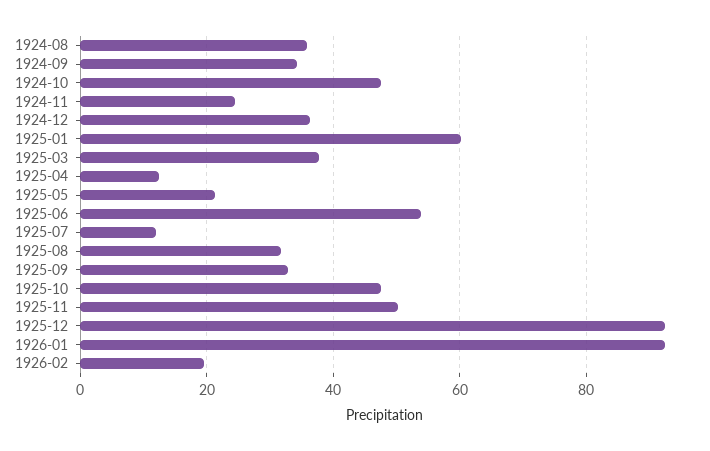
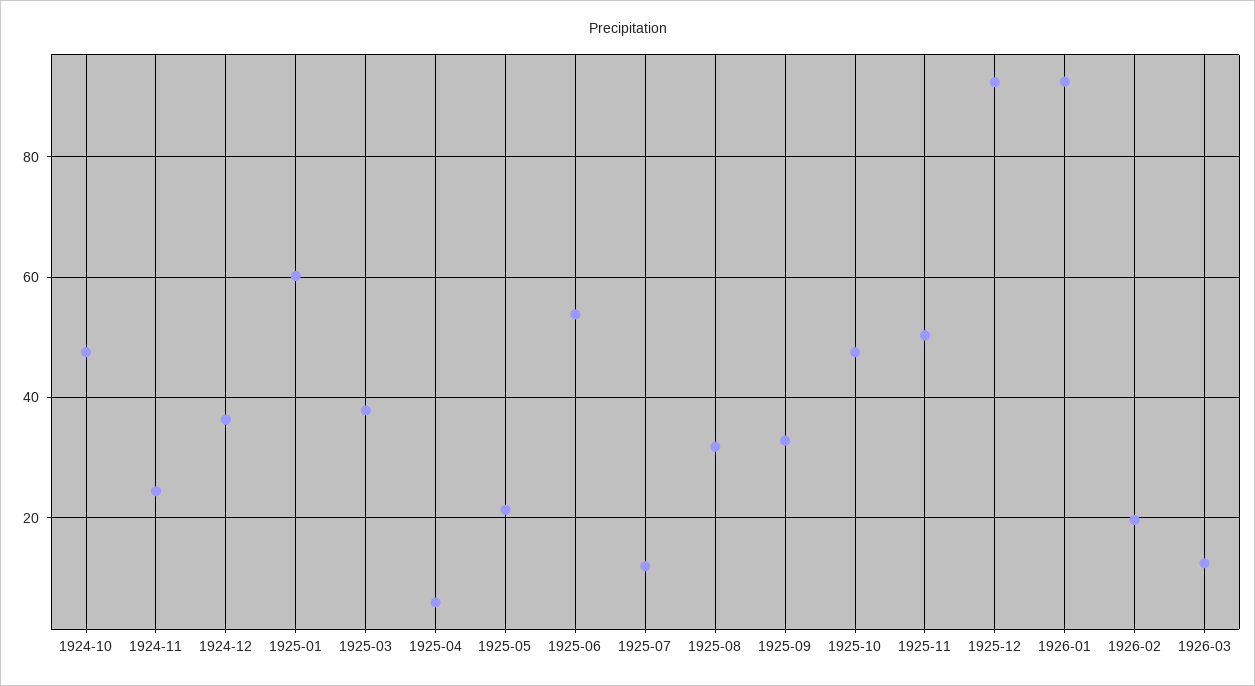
1924-08: 36 -> none
1924-09: 34 -> none
1925-04: 12 -> 6
1926-03: none -> 12

